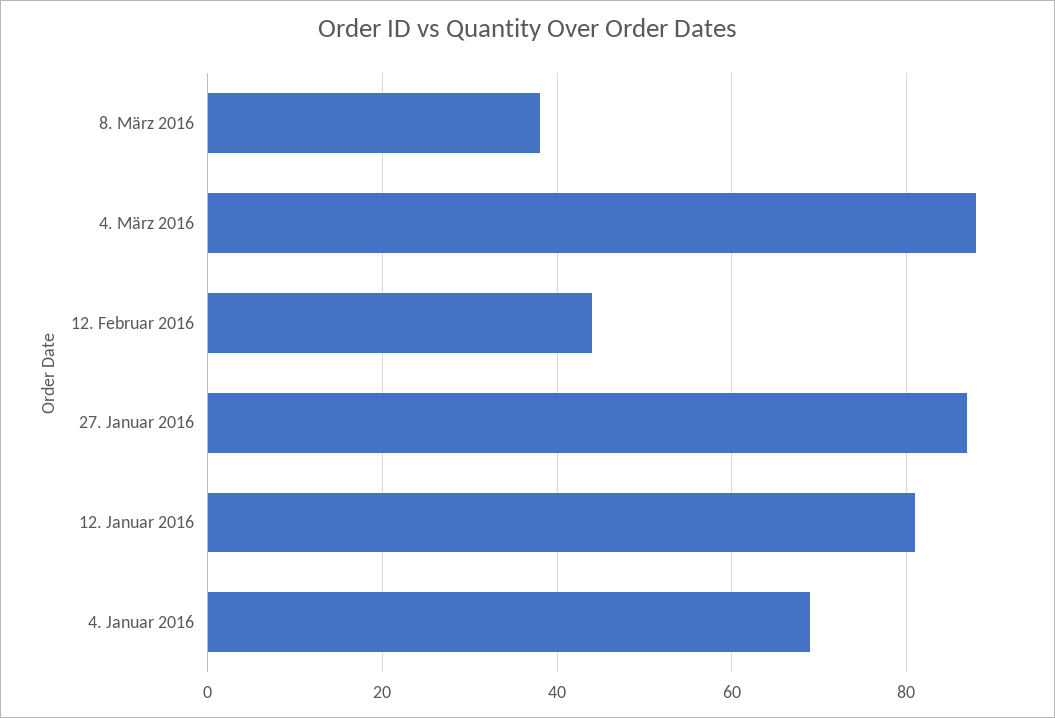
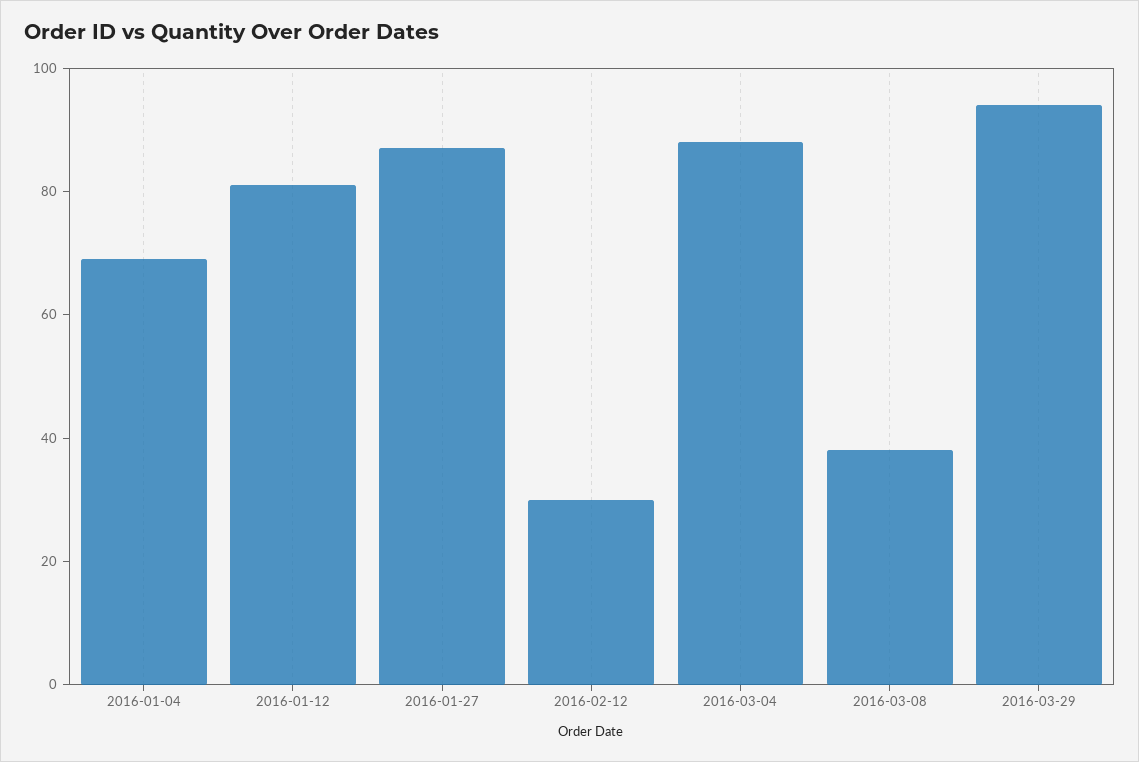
12. Februar 2016: 45 -> 30
2016-03-29: none -> 95

